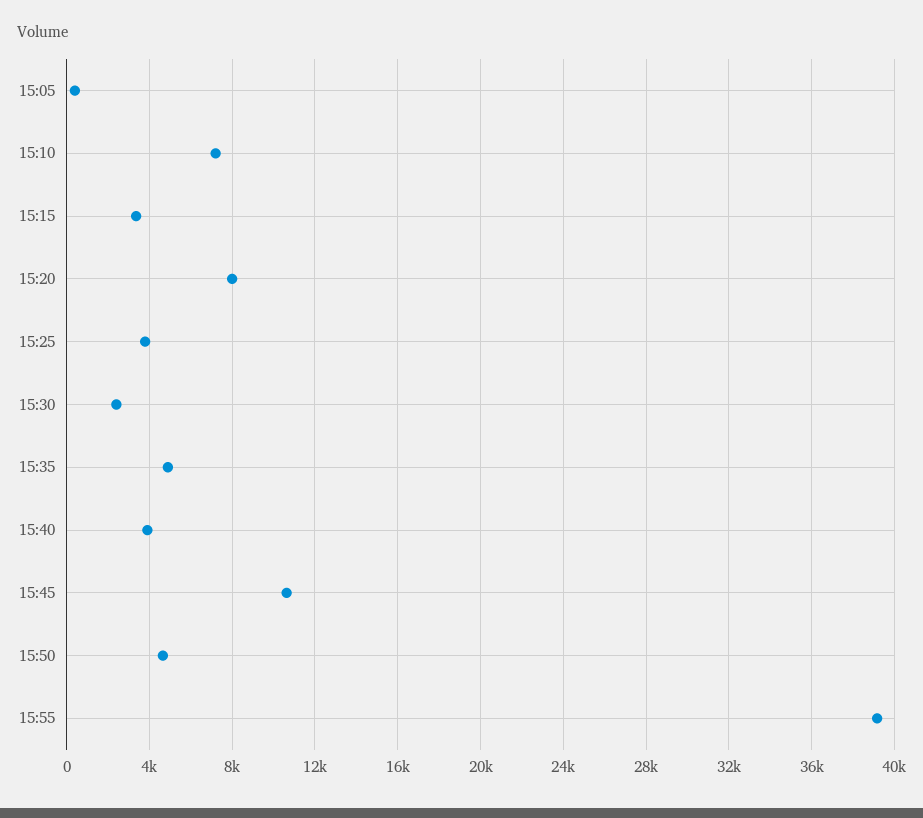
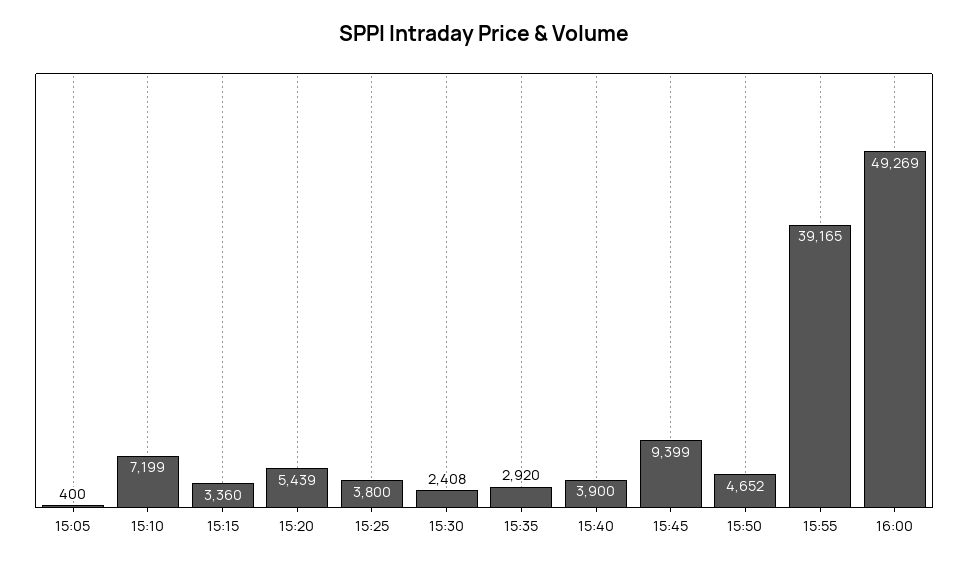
15:20: 8000 -> 5439
15:35: 5000 -> 2920
15:45: 10500 -> 9399
16:00: none -> 49269

